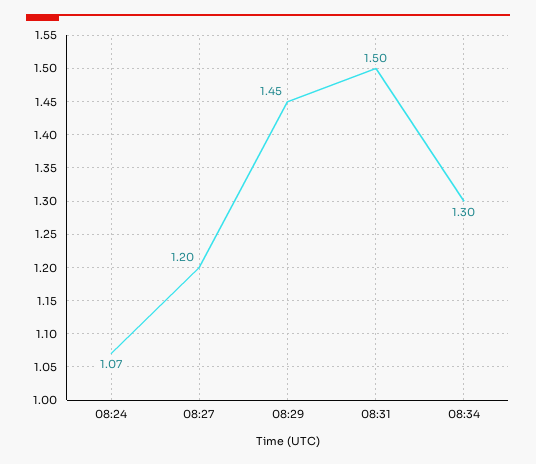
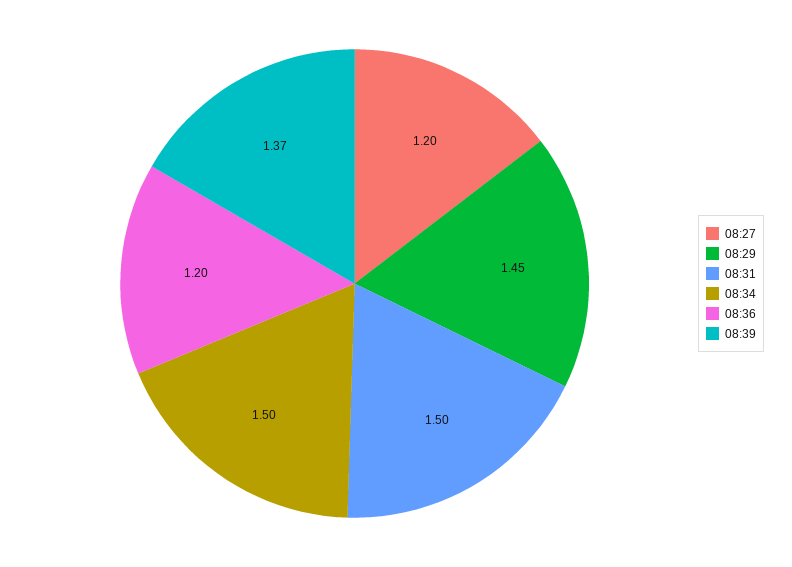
08:24: 1.07 -> none
08:34: 1.3 -> 1.5
08:36: none -> 1.2
08:39: none -> 1.37

